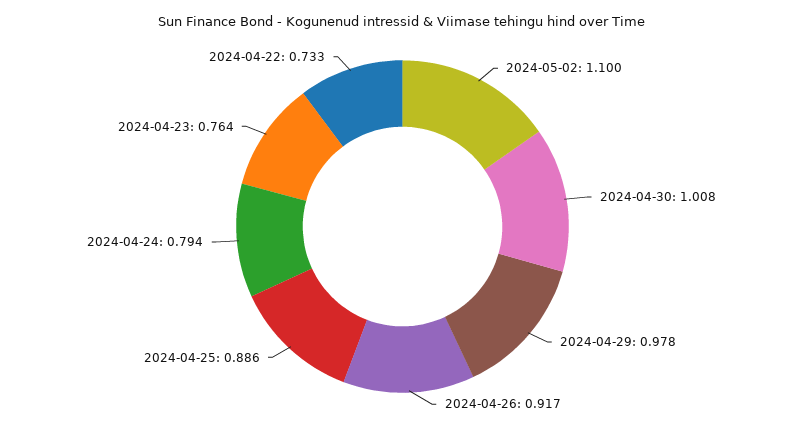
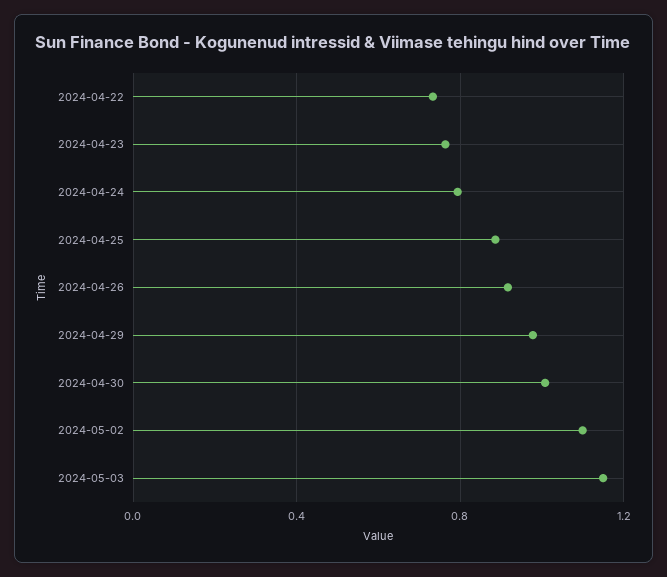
2024-05-03: none -> 1.15

